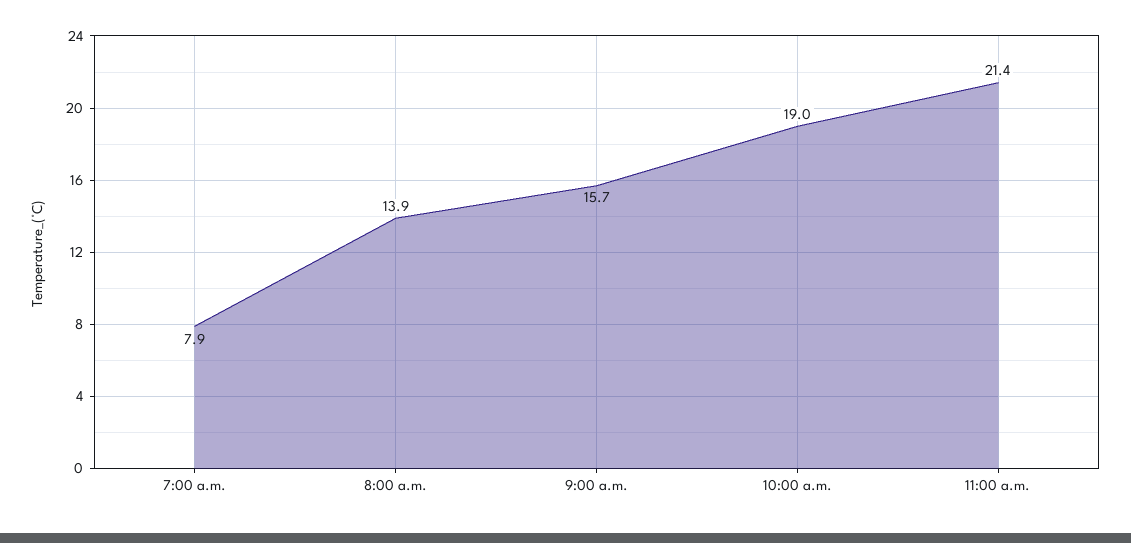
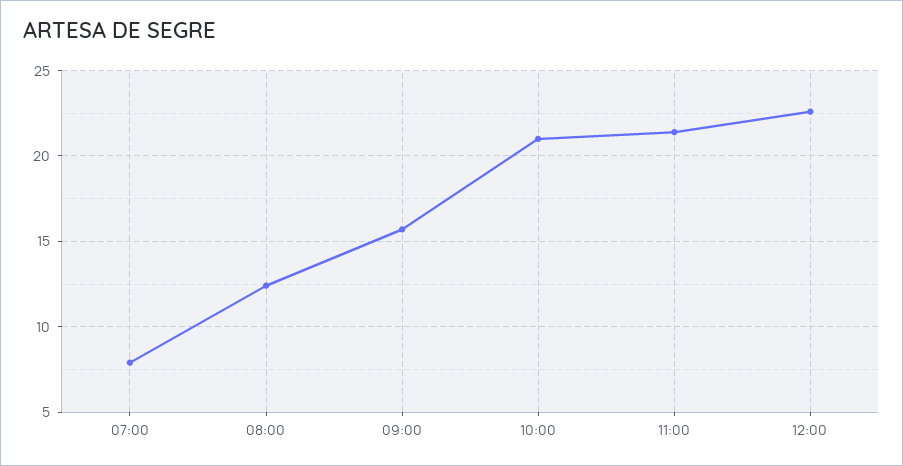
8:00 a.m.: 13.9 -> 12.5
10:00 a.m.: 19 -> 21
12:00: none -> 22.5

